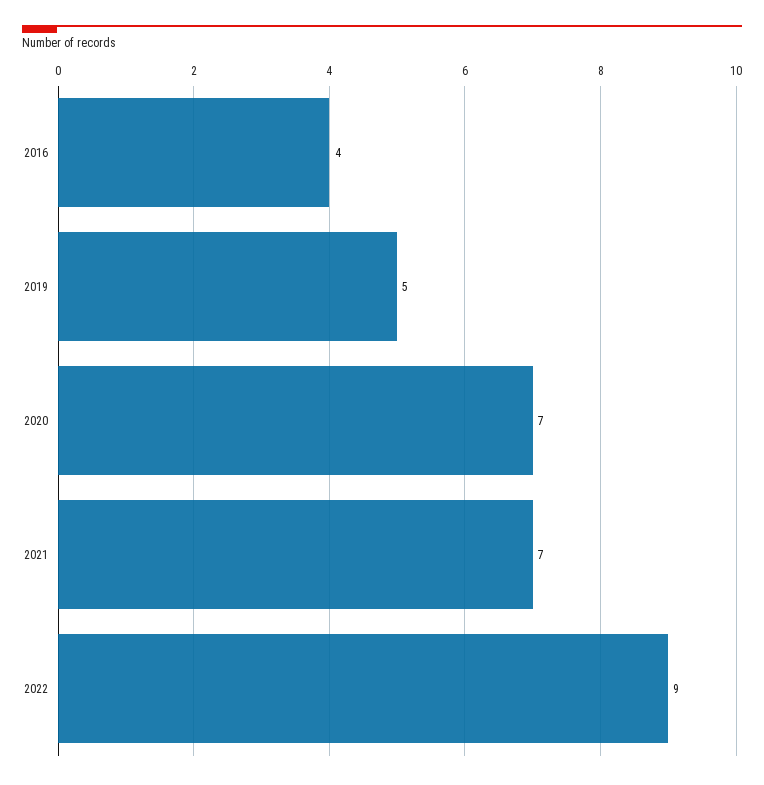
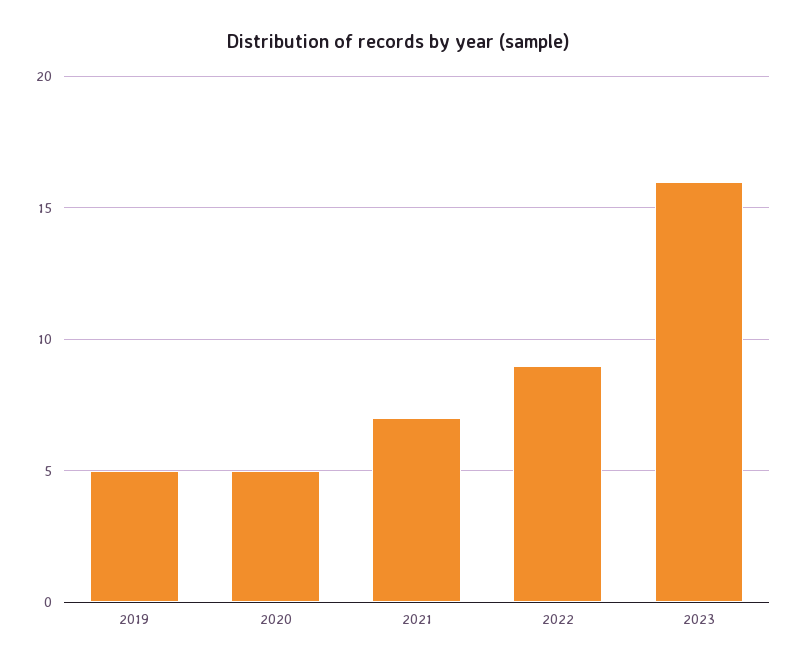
2016: 4 -> none
2020: 7 -> 5
2023: none -> 16

